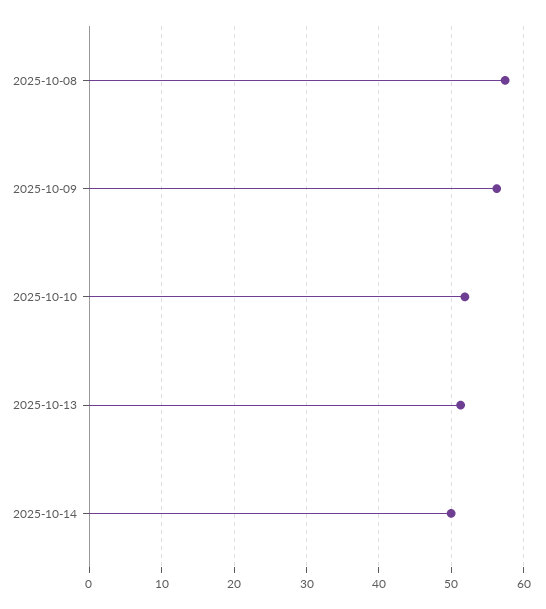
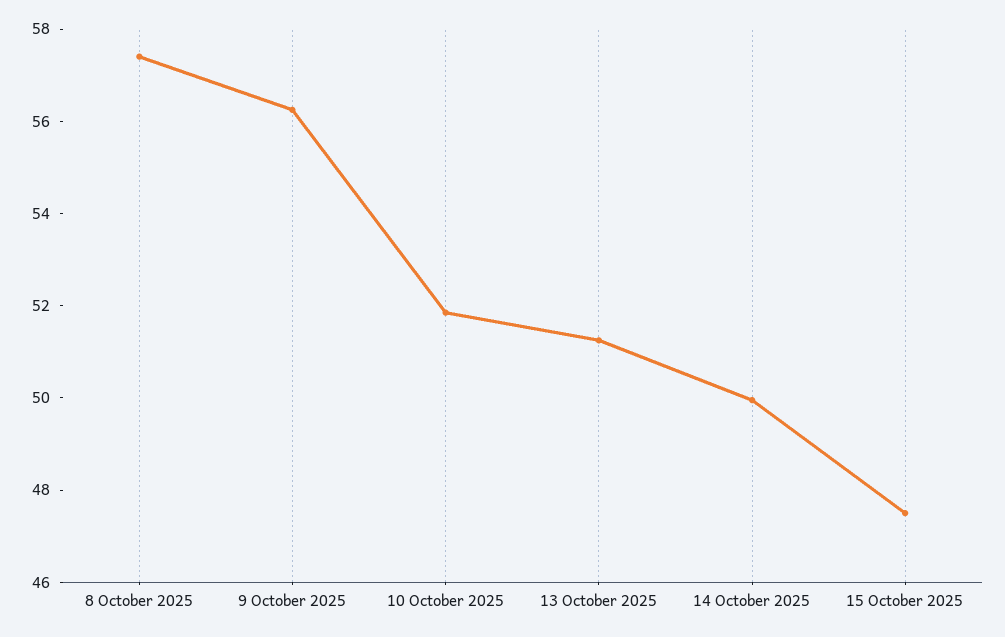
15 October 2025: none -> 47.5

